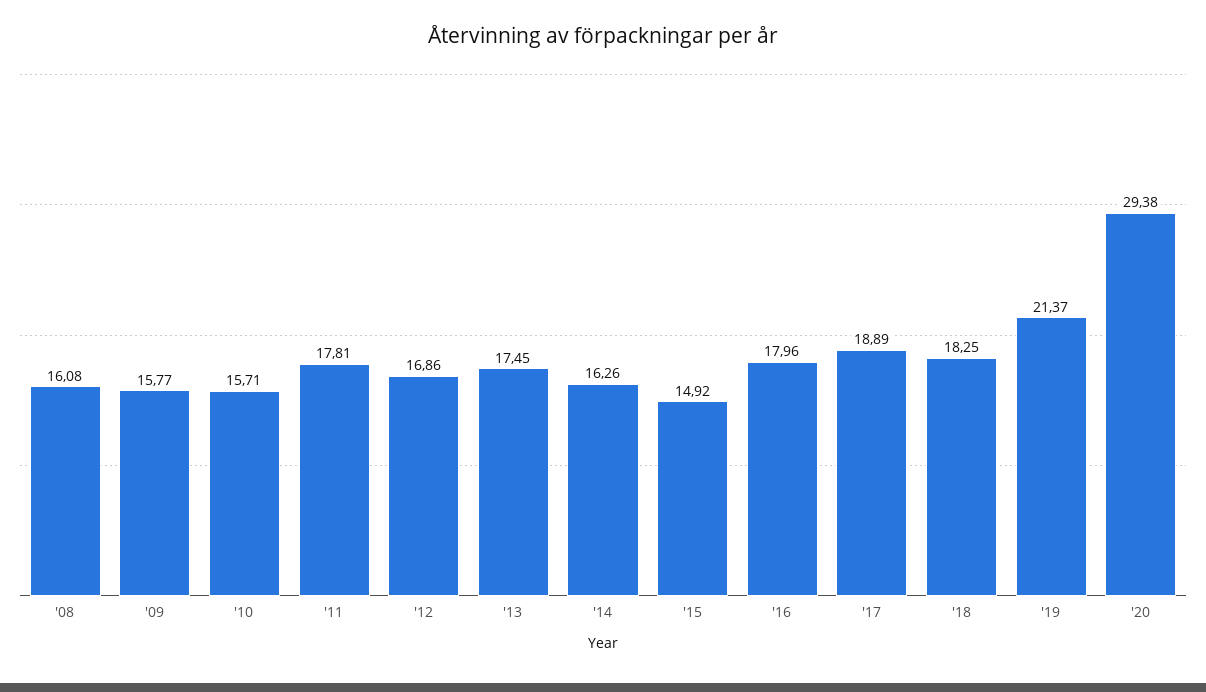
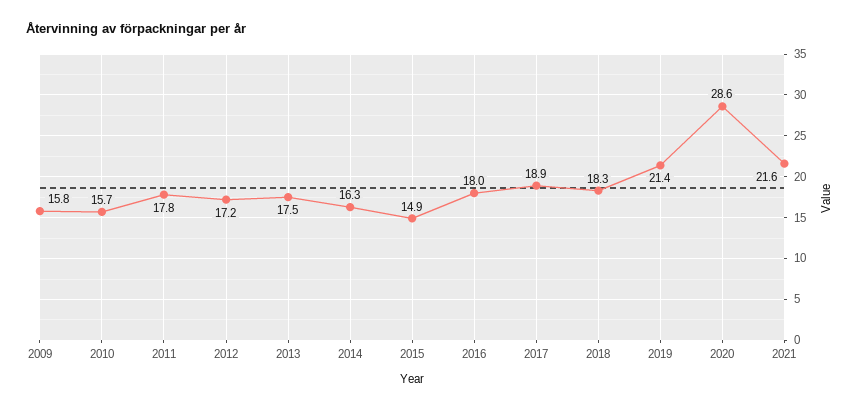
'08: 16.08 -> none
'12: 16.86 -> 17.2
'20: 29.38 -> 28.6
2021: none -> 21.6

